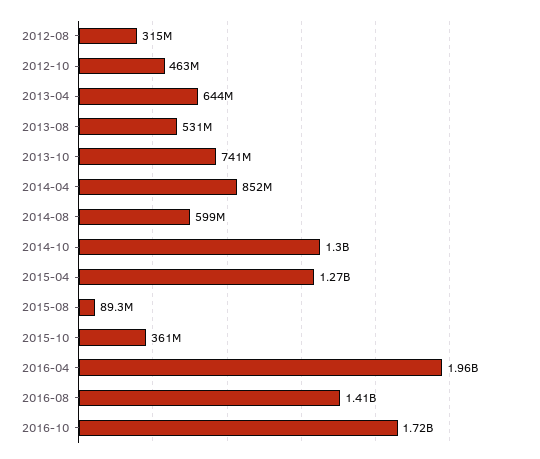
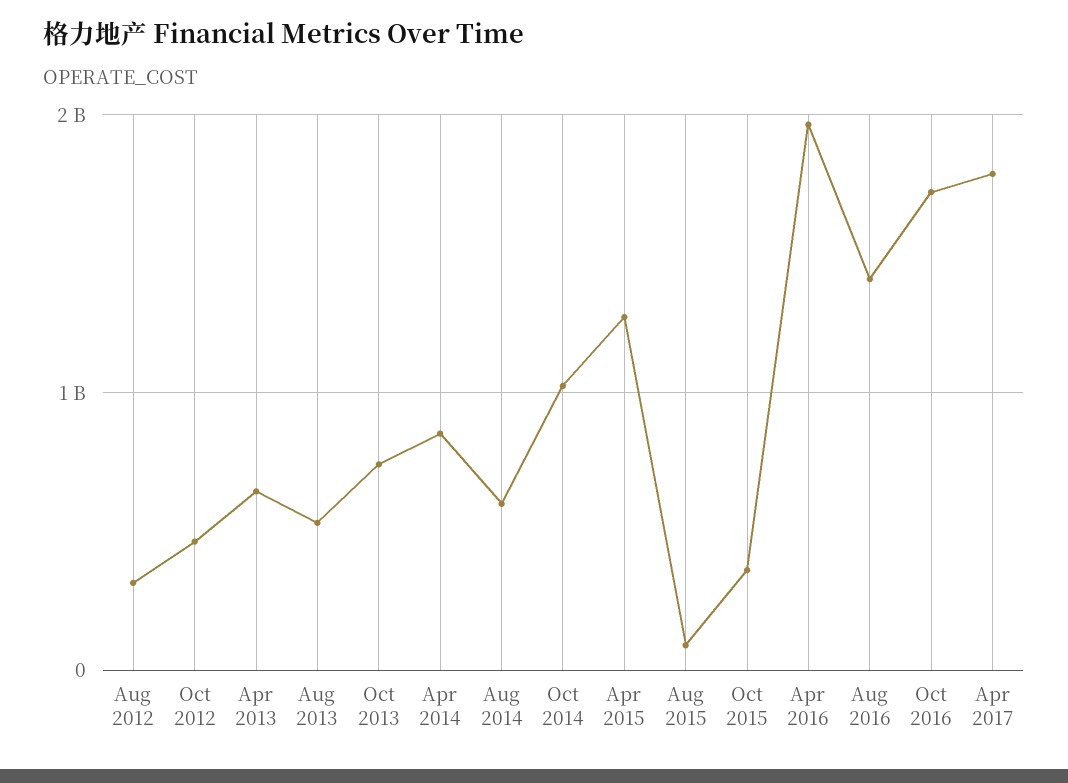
2014-10: 1300000000 -> 1000000000
Apr 2017: none -> 1800000000

